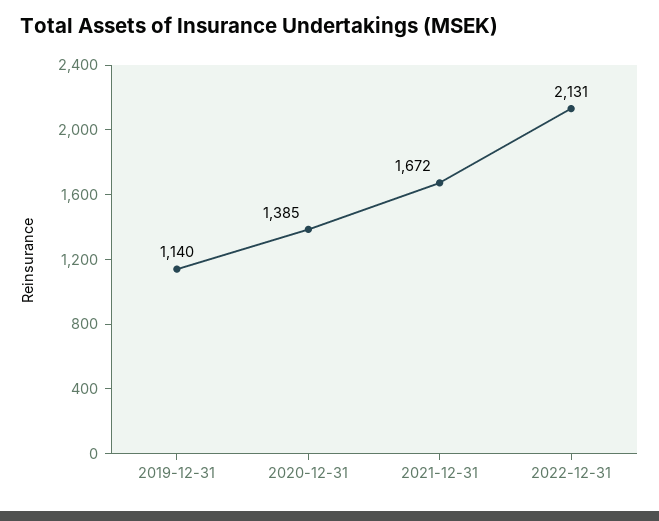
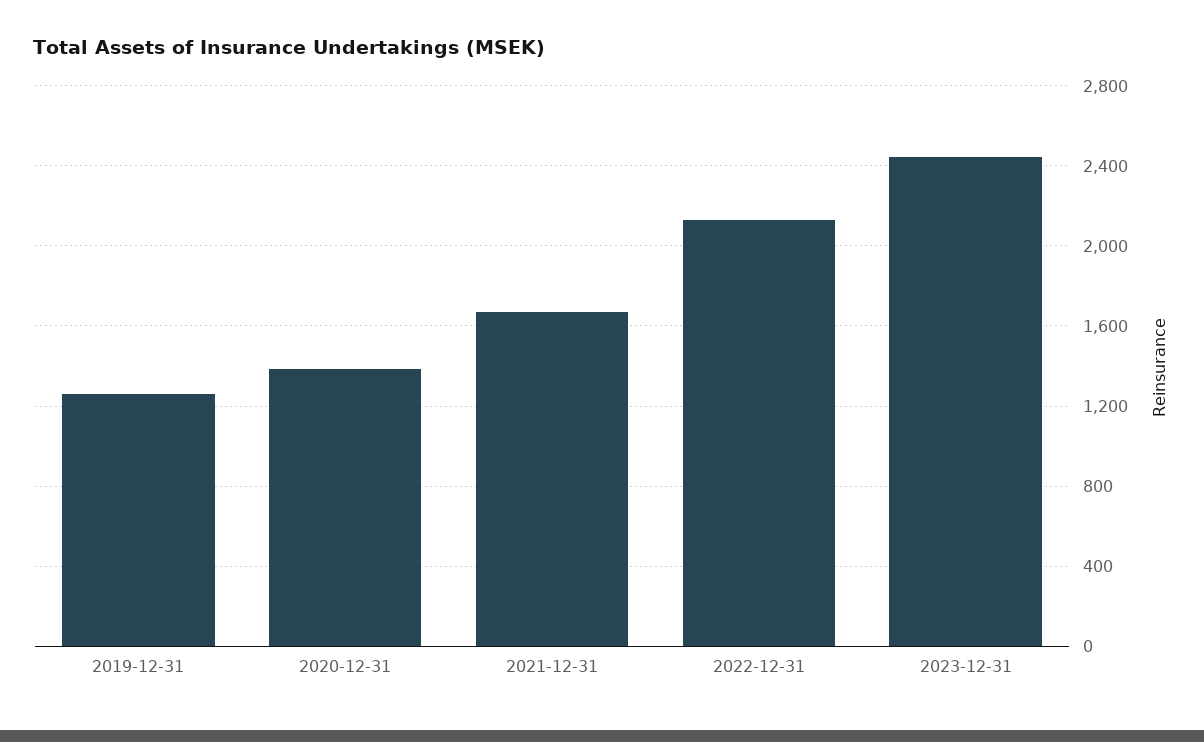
2019-12-31: 1140 -> 1250
2023-12-31: none -> 2450

